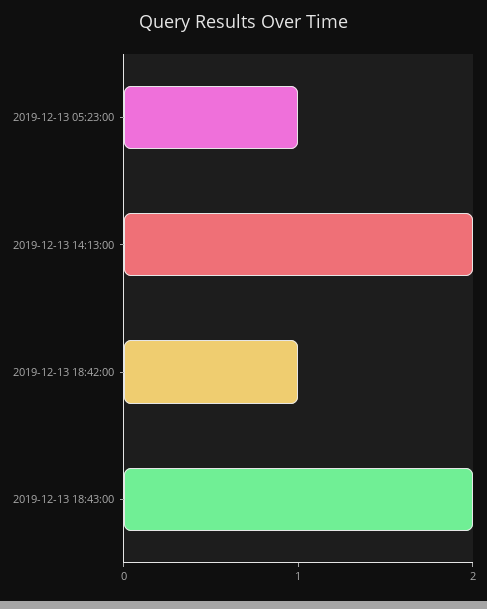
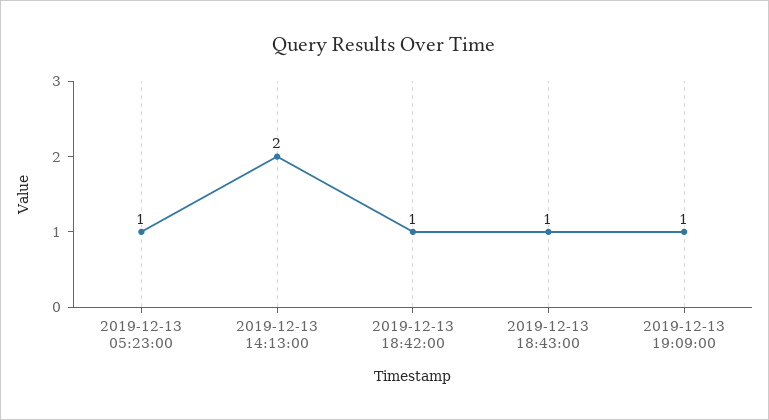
2019-12-13 18:43:00: 2 -> 1
2019-12-13 19:09:00: none -> 1

